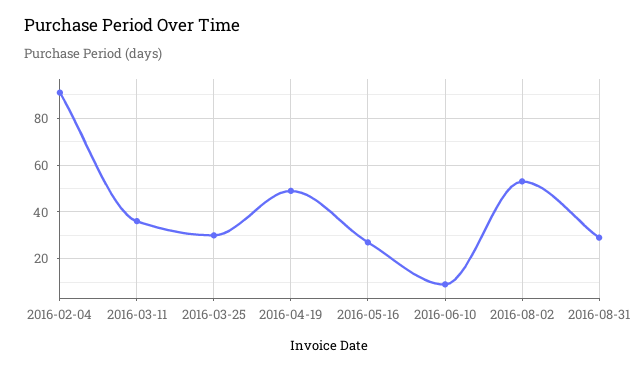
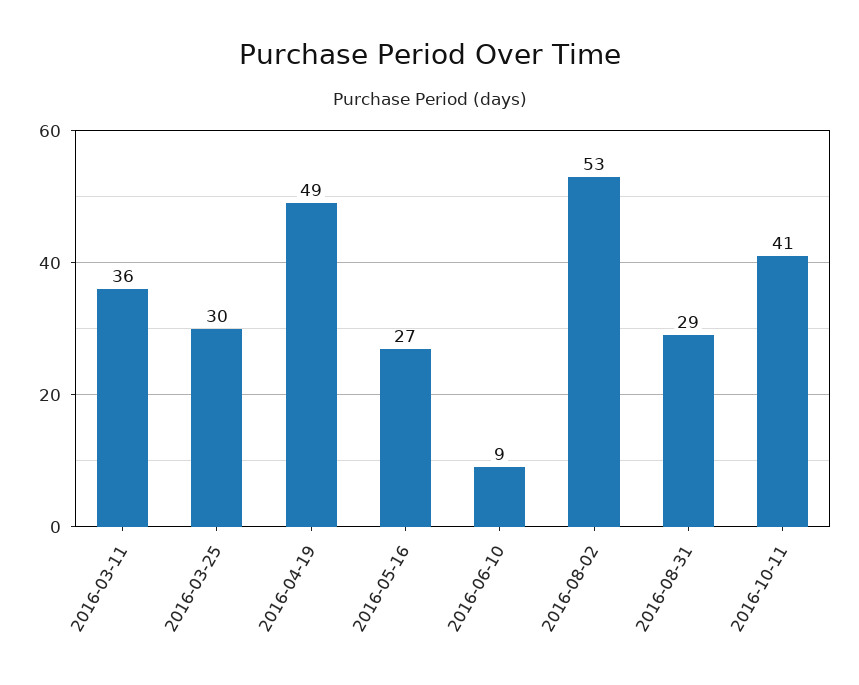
2016-02-04: 90 -> none
2016-10-11: none -> 41

